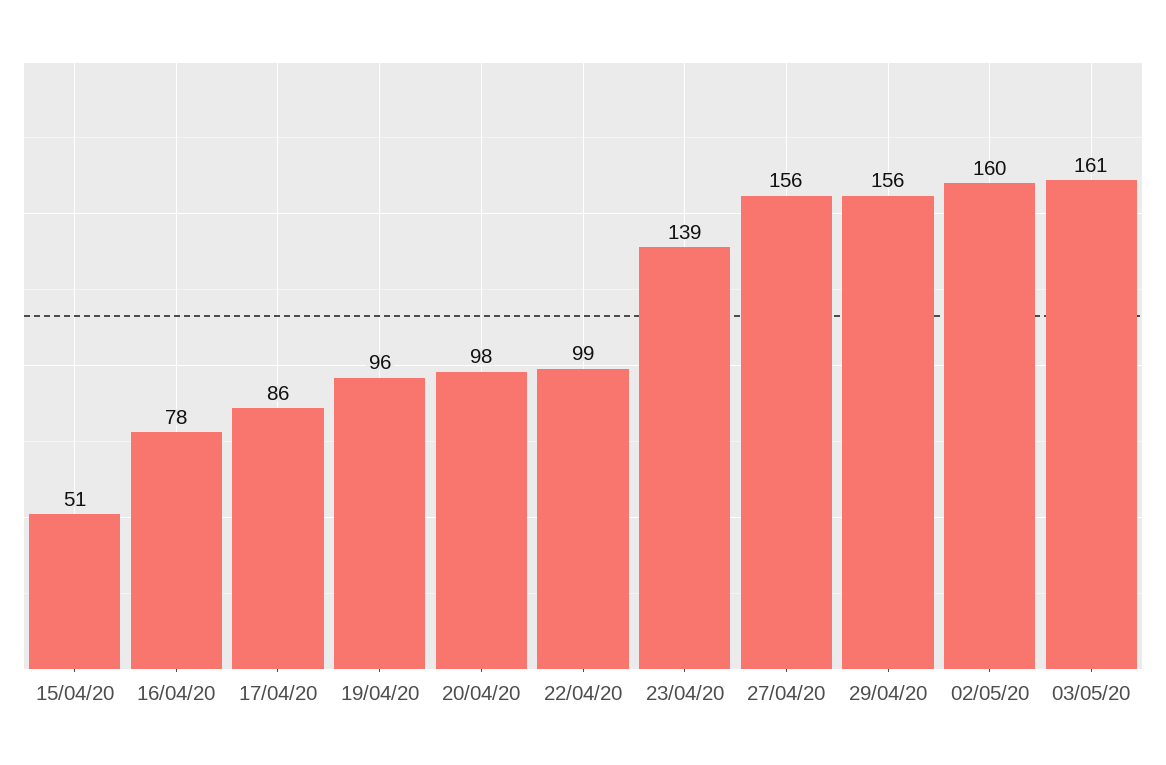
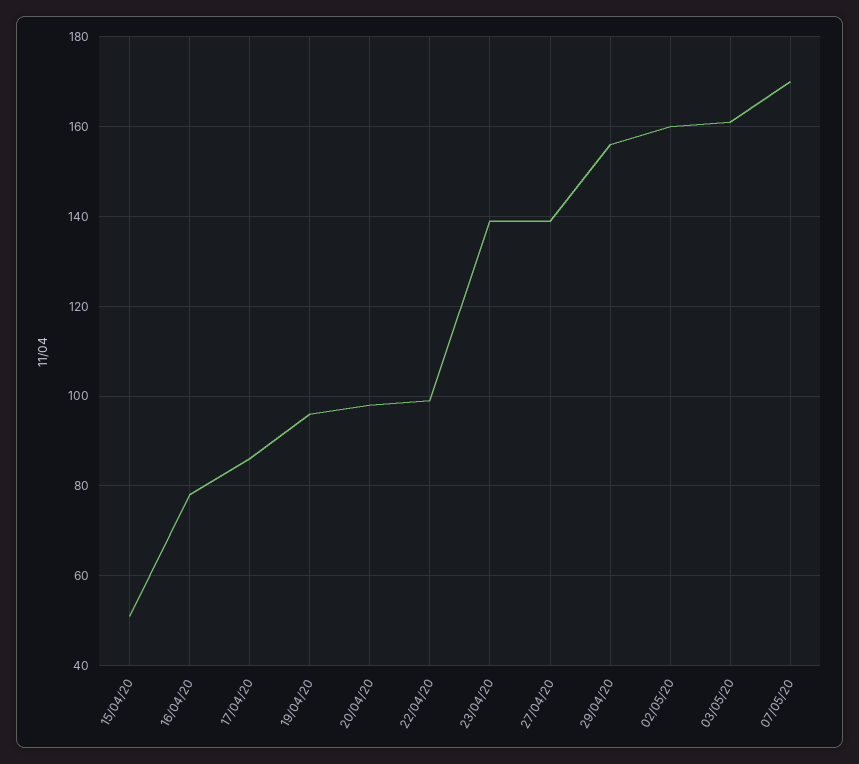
27/04/20: 156 -> 140
07/05/20: none -> 170

